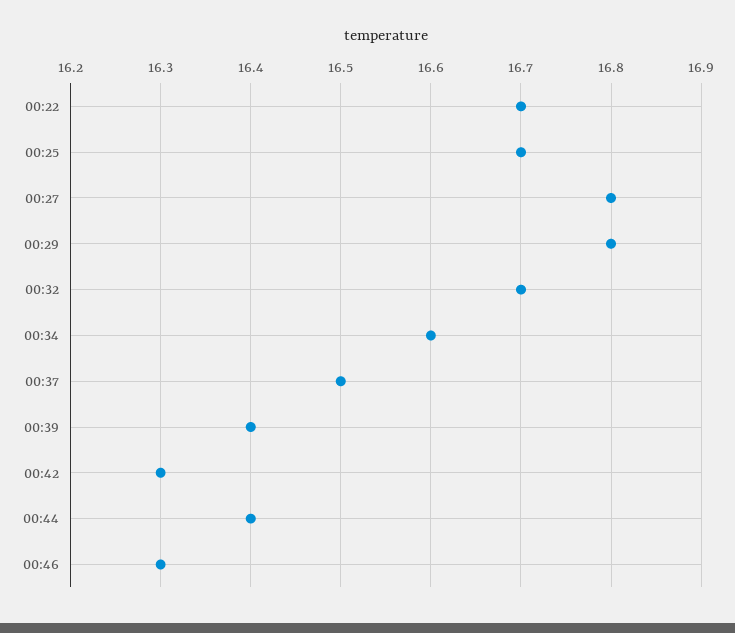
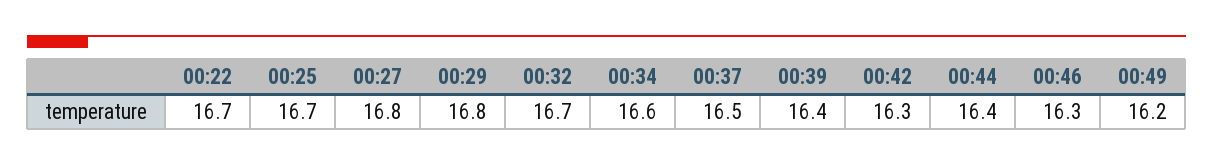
00:49: none -> 16.2

